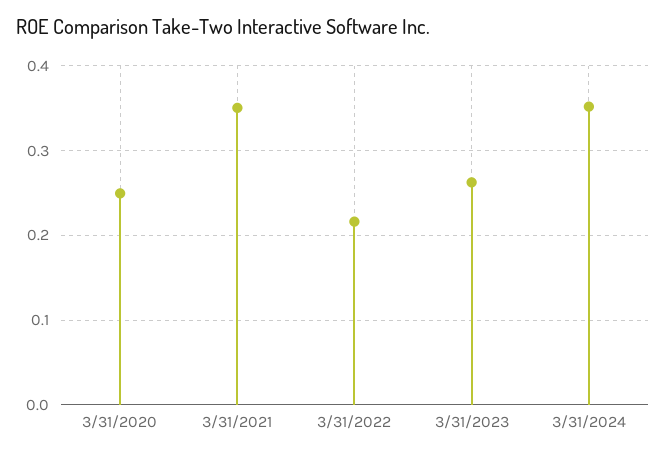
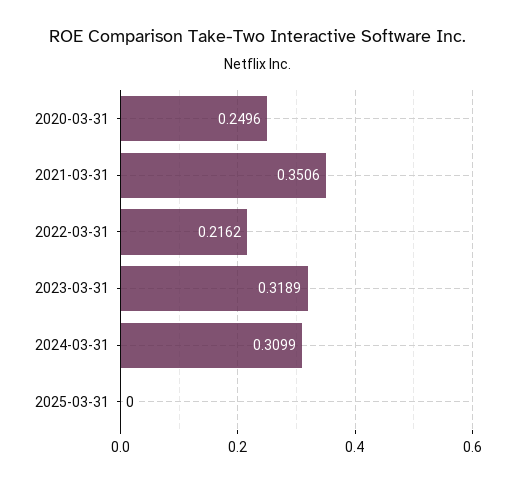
3/31/2023: 0.26 -> 0.3189
3/31/2024: 0.35 -> 0.3099
2025-03-31: none -> 0

